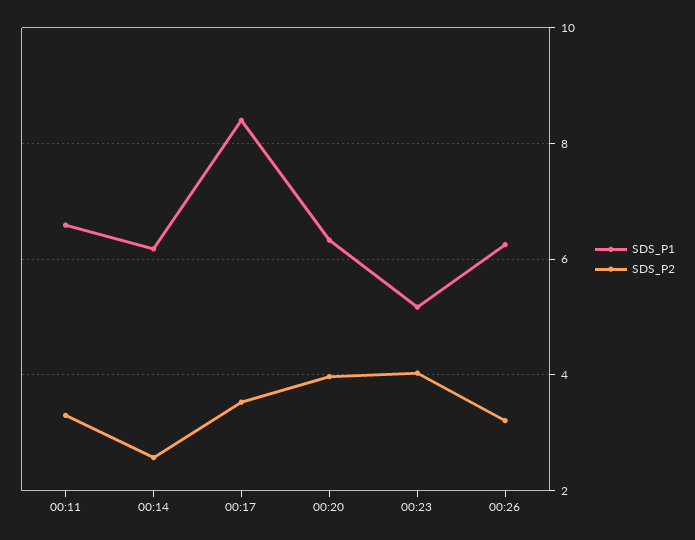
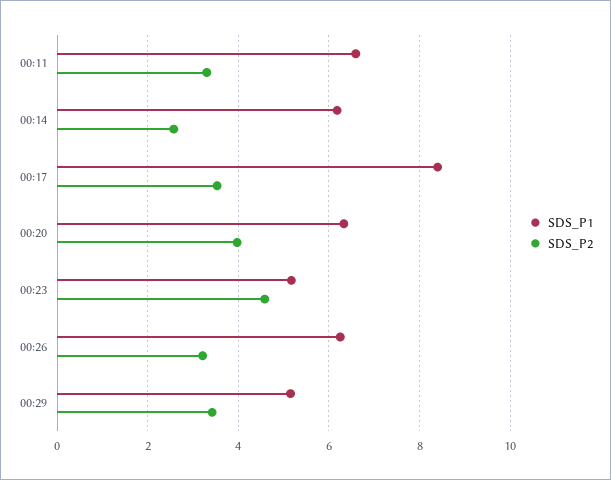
SDS_P2, 00:23: 4 -> 4.6
SDS_P1, 00:29: none -> 5.2
SDS_P2, 00:29: none -> 3.4

